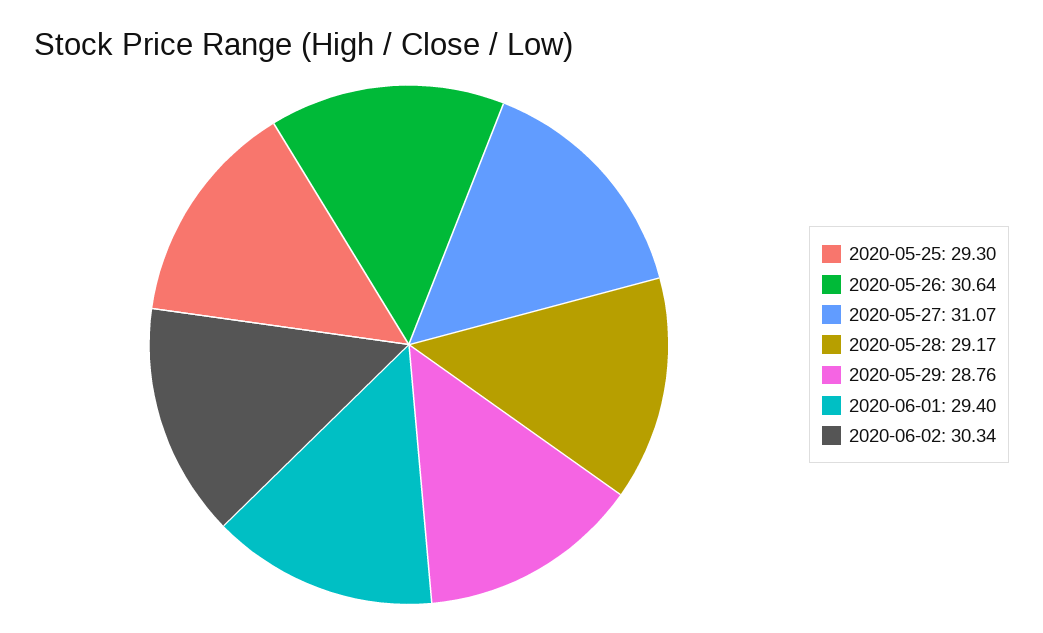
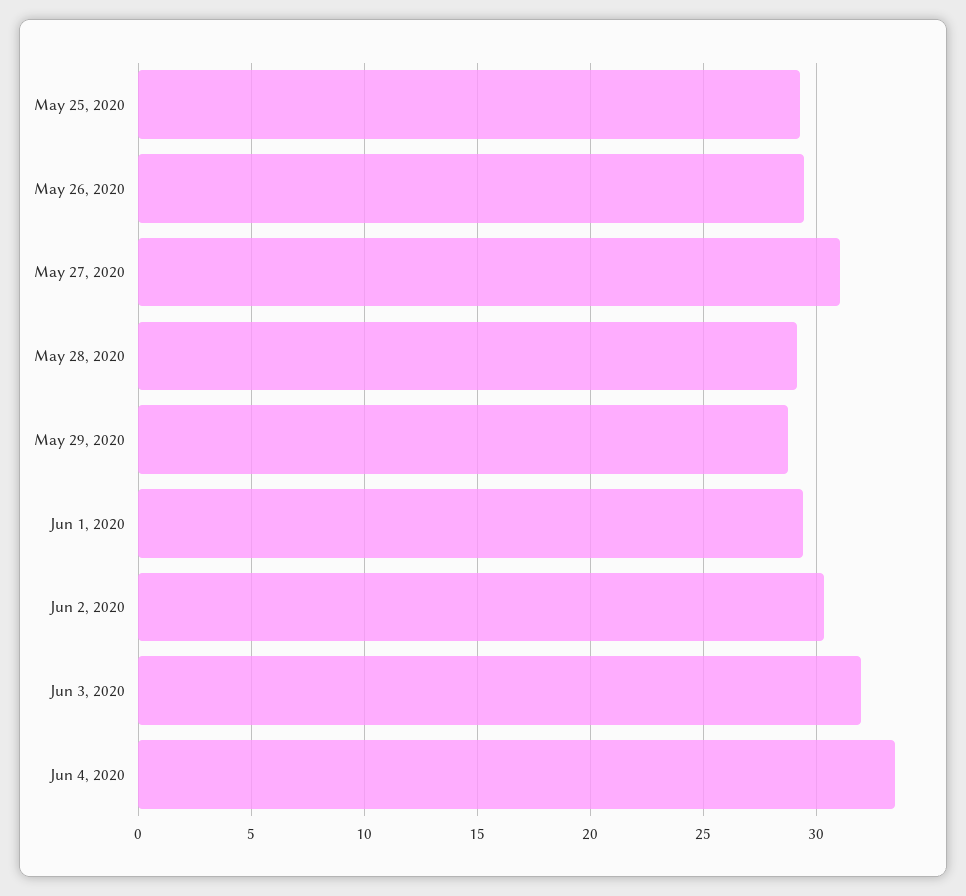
2020-05-26: 30.64 -> 29.5
Jun 3, 2020: none -> 32
Jun 4, 2020: none -> 33.5

